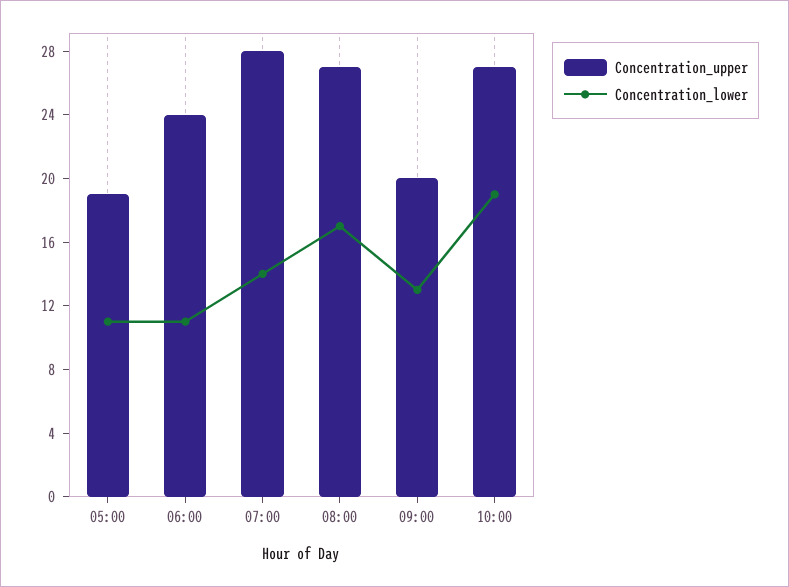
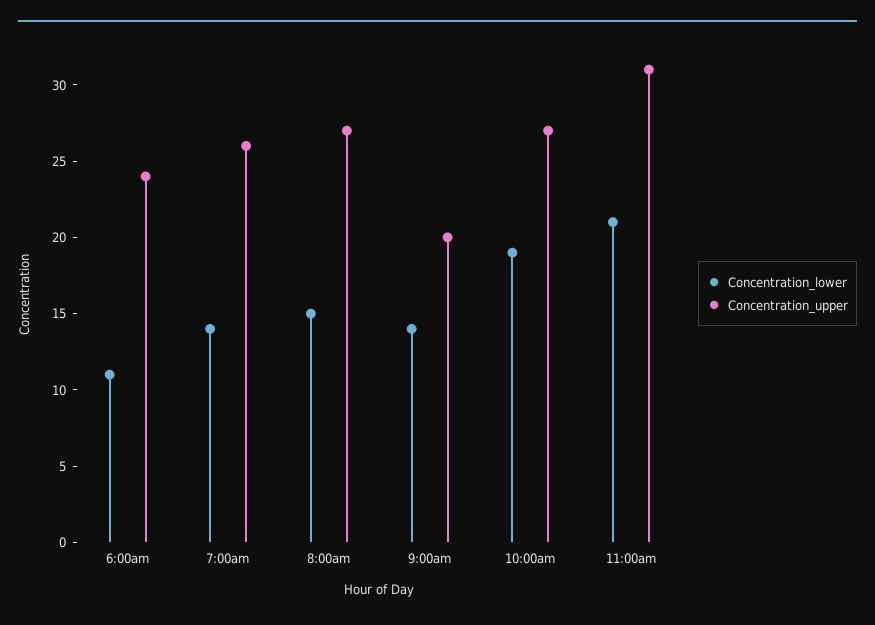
Concentration_upper, 05:00: 19 -> none
Concentration_lower, 05:00: 11 -> none
Concentration_upper, 07:00: 28 -> 26
Concentration_lower, 08:00: 17 -> 15
Concentration_lower, 09:00: 13 -> 14
Concentration_lower, 11:00am: none -> 21
Concentration_upper, 11:00am: none -> 31

